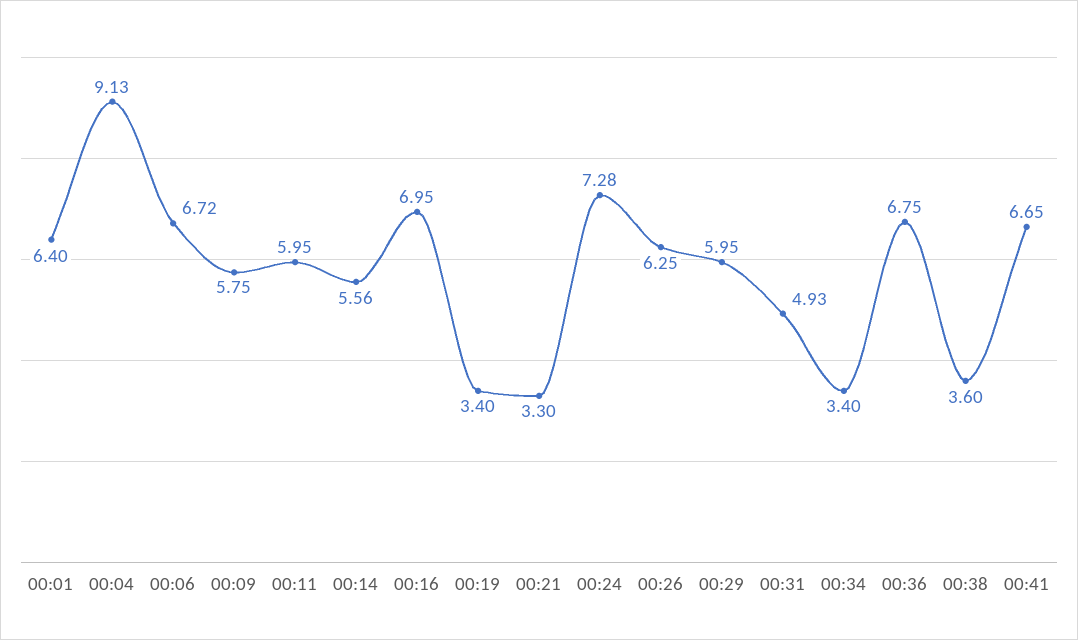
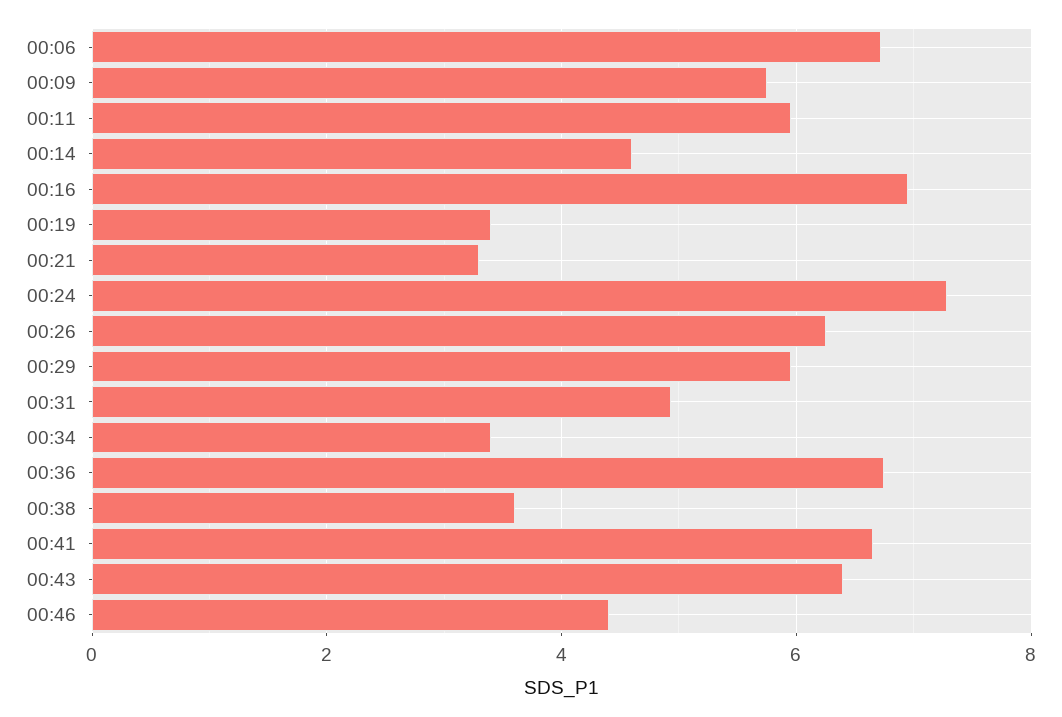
00:01: 6.4 -> none
00:04: 9.13 -> none
00:14: 5.56 -> 4.6
00:43: none -> 6.4
00:46: none -> 4.4

